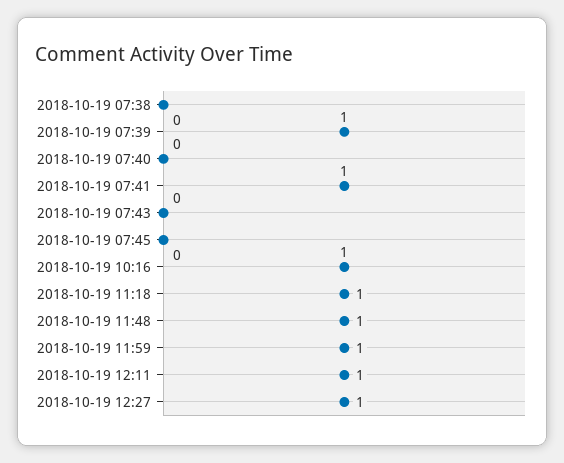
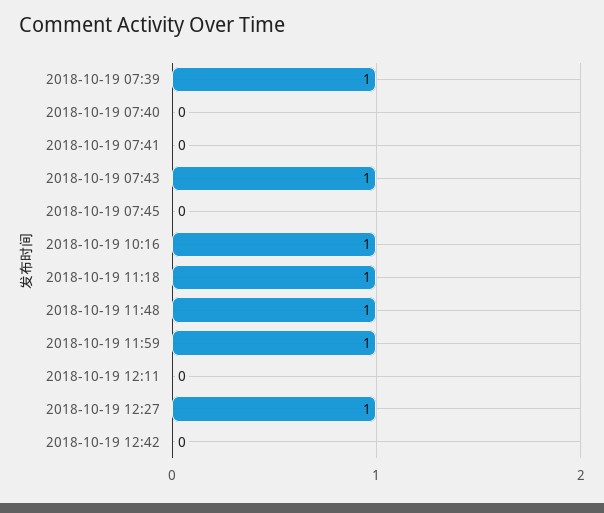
2018-10-19 07:38: 0 -> none
2018-10-19 07:41: 1 -> 0
2018-10-19 07:43: 0 -> 1
2018-10-19 12:11: 1 -> 0
2018-10-19 12:42: none -> 0

